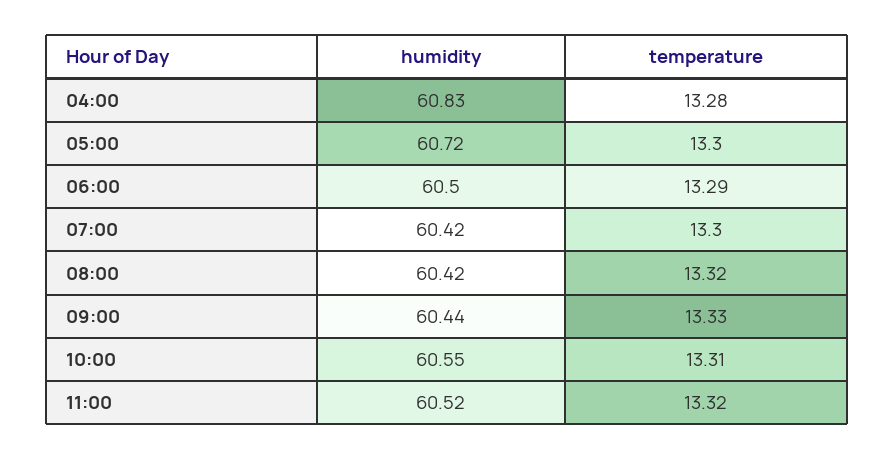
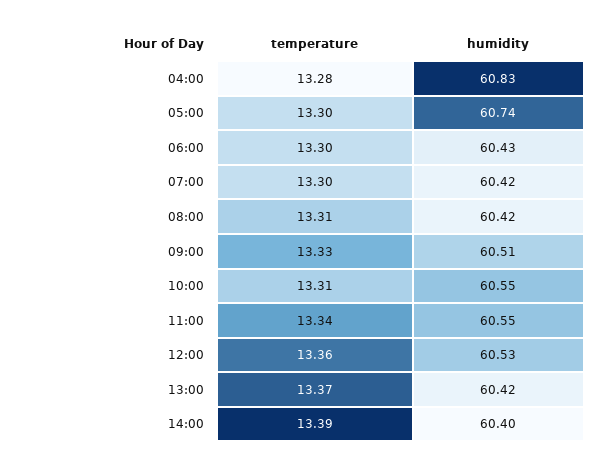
humidity, 05:00: 60.72 -> 60.74
humidity, 06:00: 60.5 -> 60.43
temperature, 06:00: 13.29 -> 13.3
temperature, 08:00: 13.32 -> 13.31
humidity, 09:00: 60.44 -> 60.51
humidity, 11:00: 60.52 -> 60.55
temperature, 11:00: 13.32 -> 13.34
temperature, 12:00: none -> 13.36
humidity, 12:00: none -> 60.53
temperature, 13:00: none -> 13.37
humidity, 13:00: none -> 60.42
temperature, 14:00: none -> 13.39
humidity, 14:00: none -> 60.4

